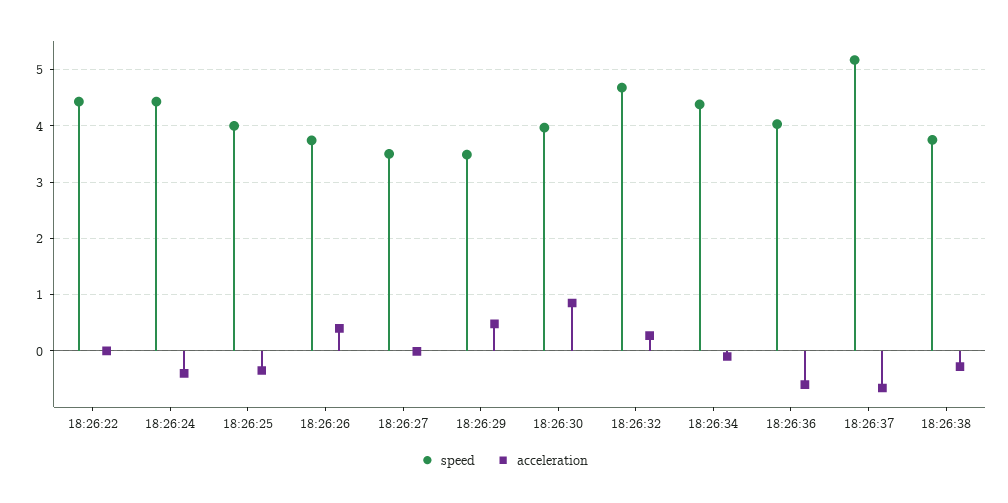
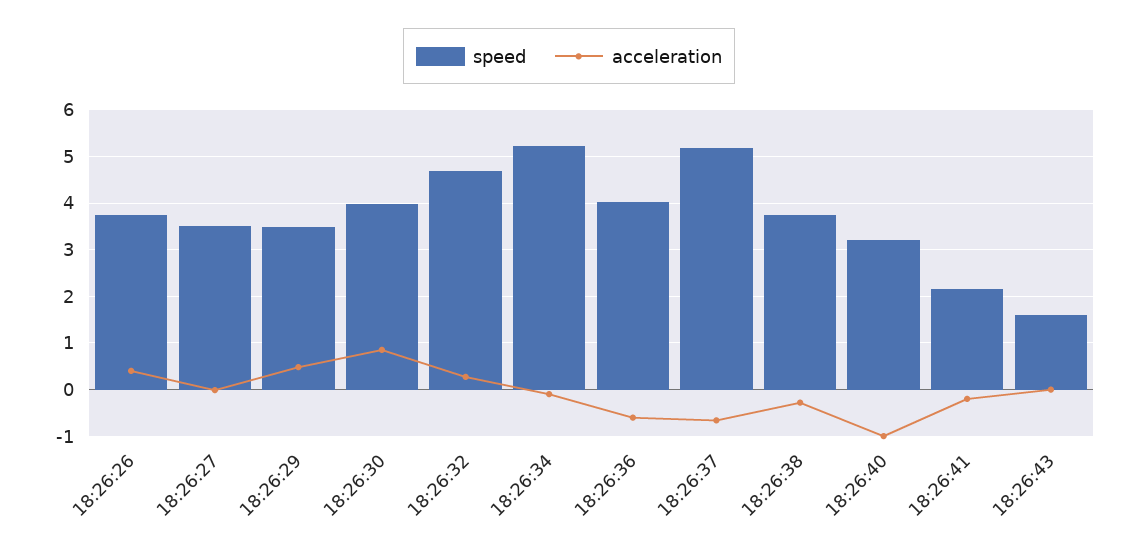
speed, 18:26:22: 4.4 -> none
acceleration, 18:26:22: 0 -> none
speed, 18:26:24: 4.4 -> none
acceleration, 18:26:24: -0.4 -> none
speed, 18:26:25: 4 -> none
acceleration, 18:26:25: -0.4 -> none
speed, 18:26:34: 4.4 -> 5.2
speed, 18:26:40: none -> 3.2
acceleration, 18:26:40: none -> -1
speed, 18:26:41: none -> 2.2
acceleration, 18:26:41: none -> -0.2
speed, 18:26:43: none -> 1.6
acceleration, 18:26:43: none -> 0

